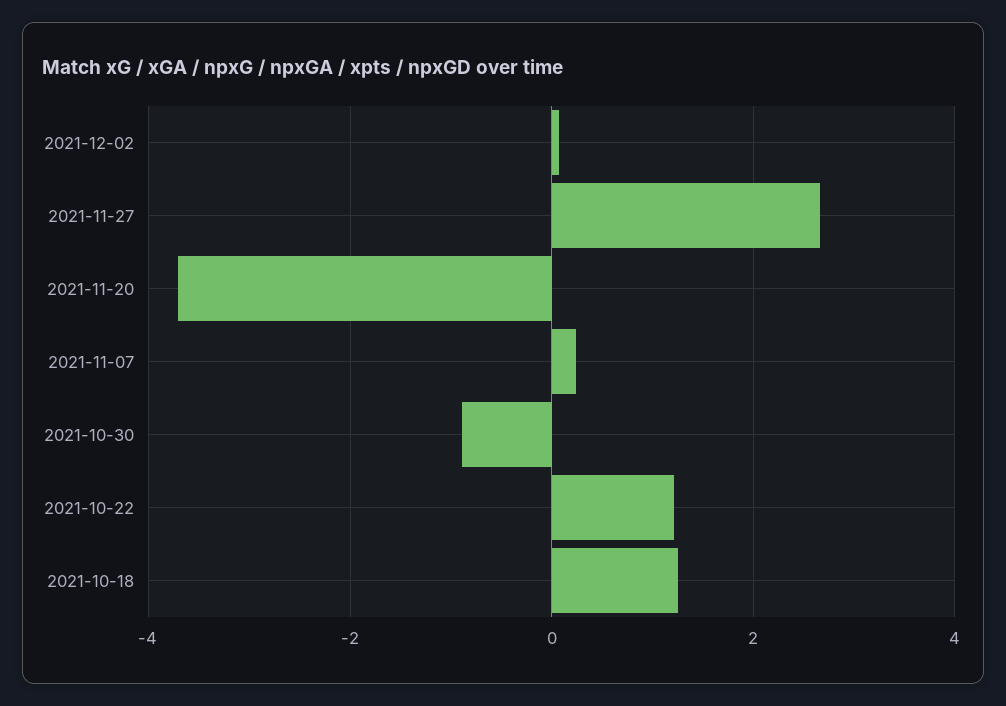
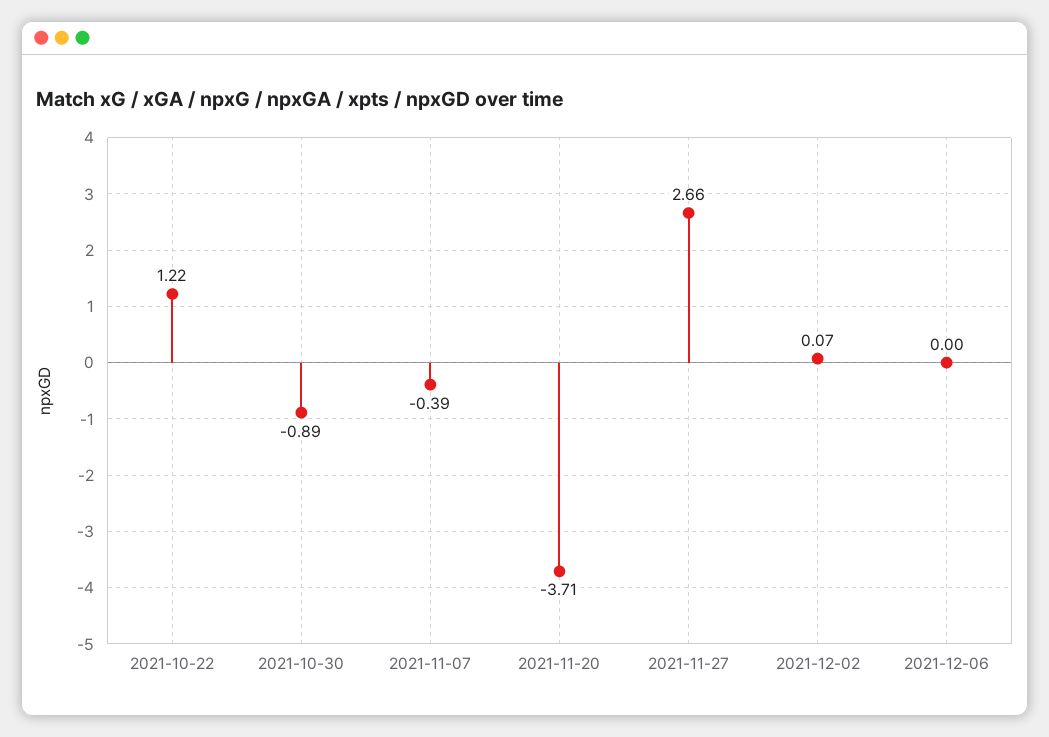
2021-11-07: 0.2 -> -0.39
2021-10-18: 1.2 -> none
2021-12-06: none -> 0

